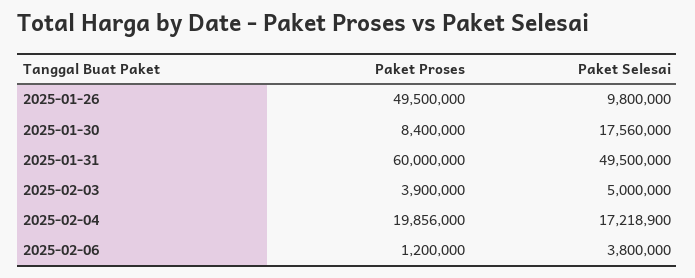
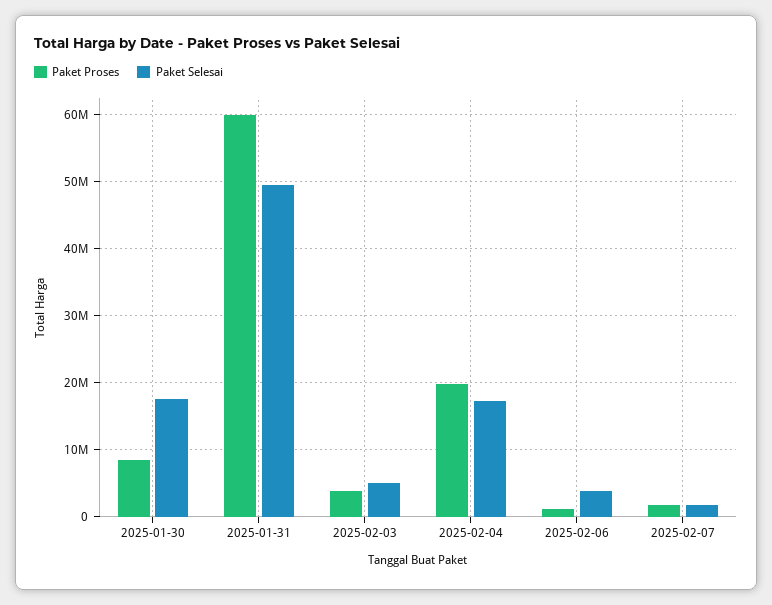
Paket Proses, 2025-01-26: 49500000 -> none
Paket Selesai, 2025-01-26: 9800000 -> none
Paket Proses, 2025-02-07: none -> 2000000
Paket Selesai, 2025-02-07: none -> 2000000

